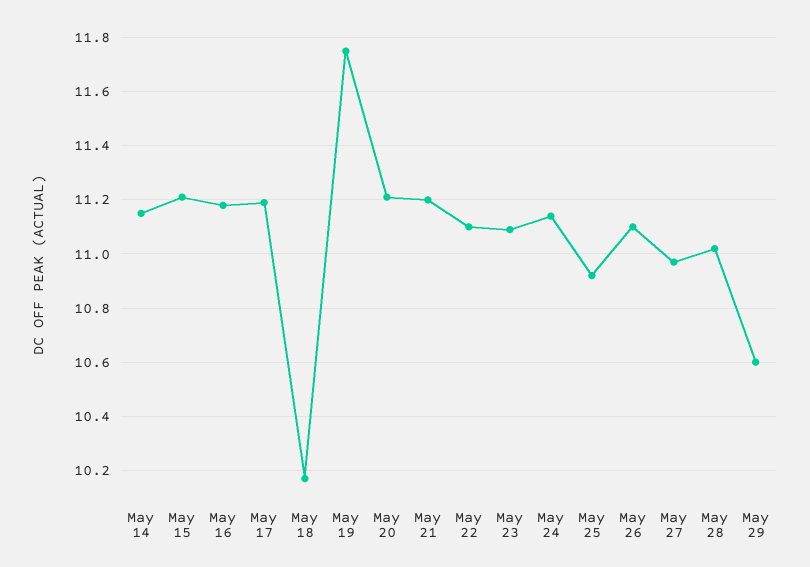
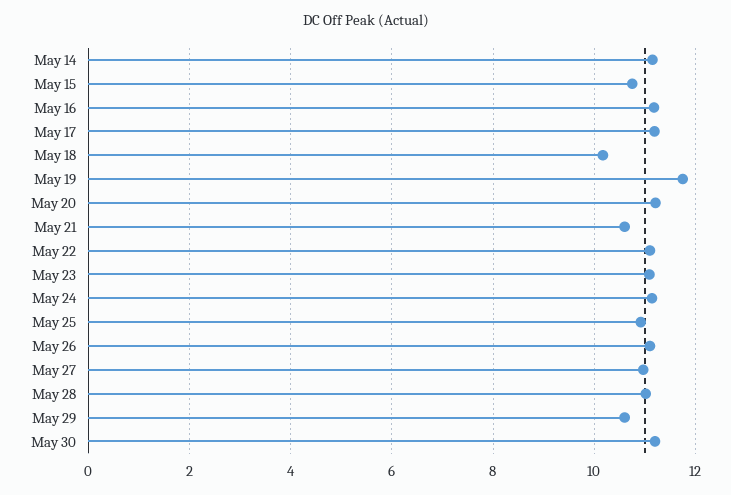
May 15: 11.2 -> 10.8
May 21: 11.2 -> 10.6
May 30: none -> 11.2

